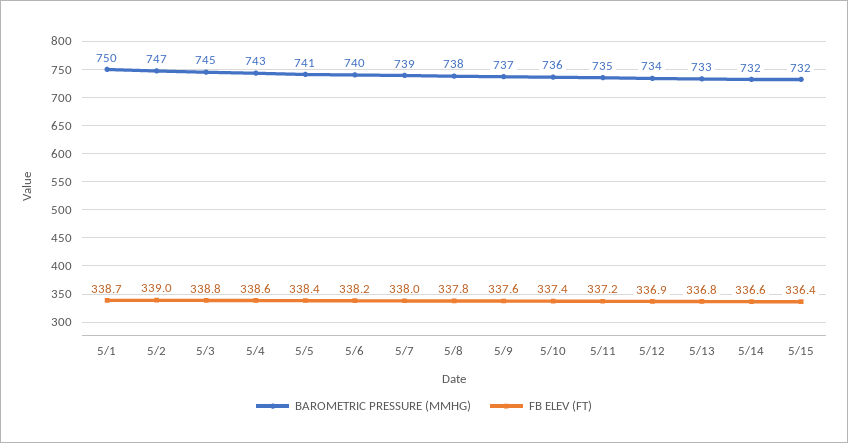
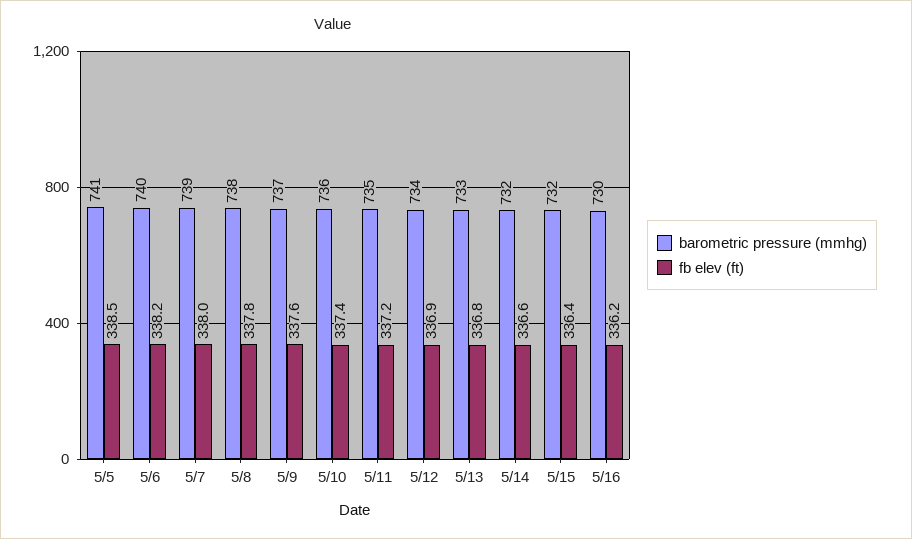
BAROMETRIC PRESSURE (MMHG), 5/1: 750 -> none
FB ELEV (FT), 5/1: 338.7 -> none
BAROMETRIC PRESSURE (MMHG), 5/2: 747 -> none
FB ELEV (FT), 5/2: 339 -> none
BAROMETRIC PRESSURE (MMHG), 5/3: 745 -> none
FB ELEV (FT), 5/3: 338.8 -> none
BAROMETRIC PRESSURE (MMHG), 5/4: 743 -> none
FB ELEV (FT), 5/4: 338.6 -> none
FB ELEV (FT), 5/5: 338.4 -> 338.5
BAROMETRIC PRESSURE (MMHG), 5/16: none -> 730
FB ELEV (FT), 5/16: none -> 336.2

